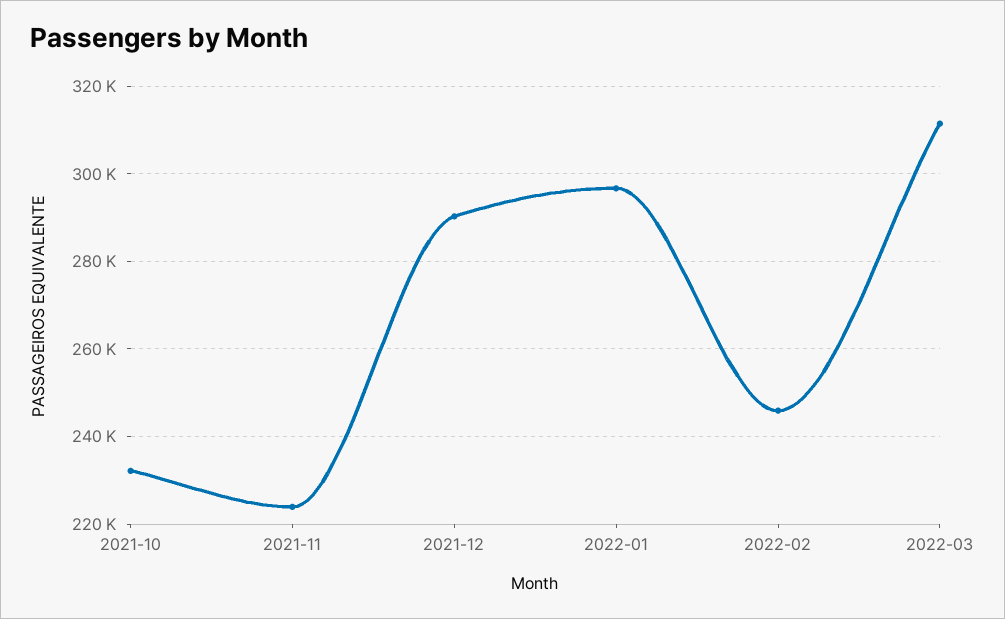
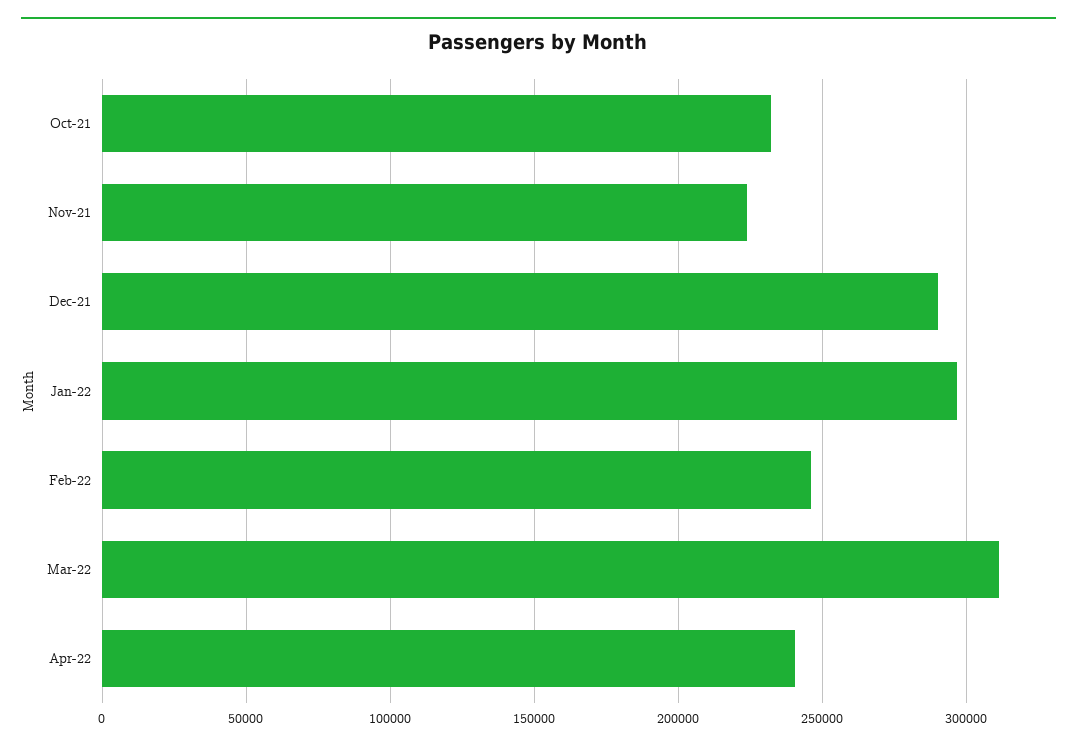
Apr-22: none -> 240000

